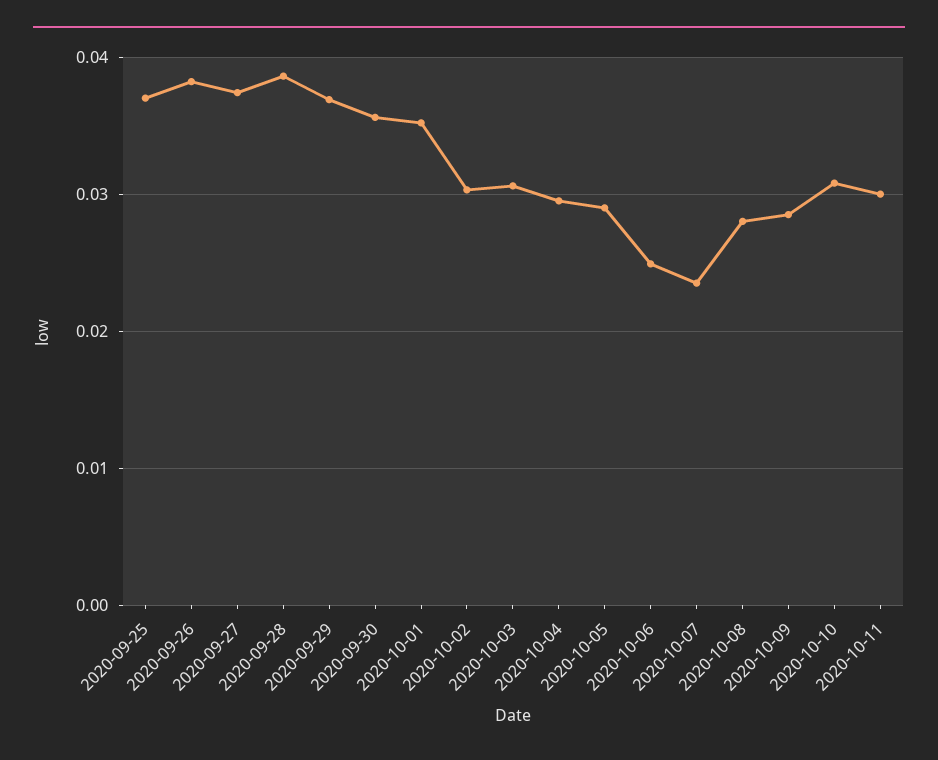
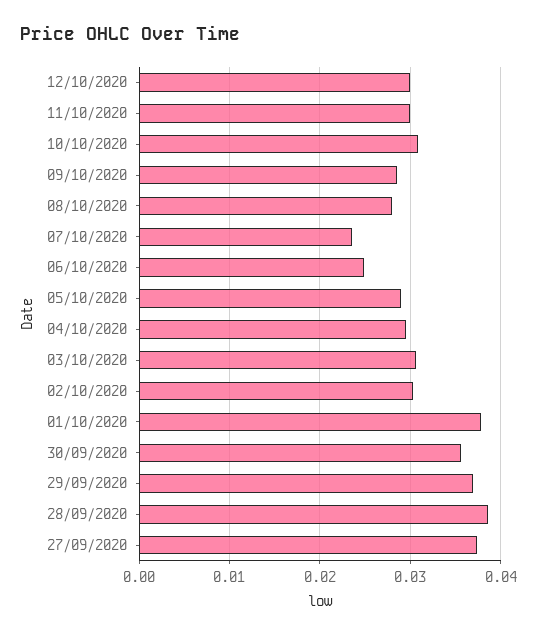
2020-09-25: 0.037 -> none
2020-09-26: 0.038 -> none
2020-10-01: 0.035 -> 0.038
12/10/2020: none -> 0.03

